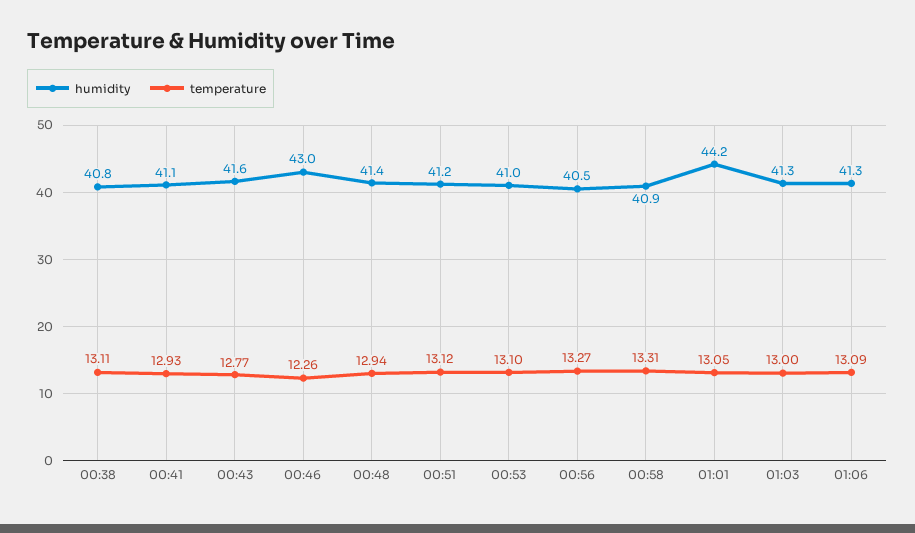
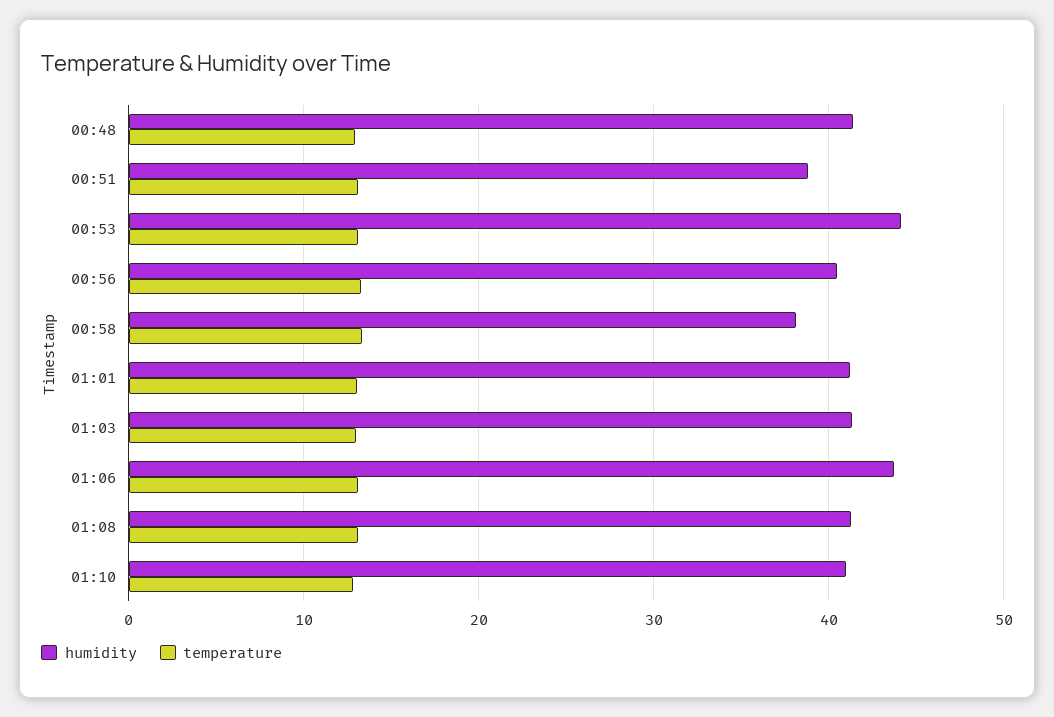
humidity, 00:38: 40.8 -> none
temperature, 00:38: 13.11 -> none
humidity, 00:41: 41.1 -> none
temperature, 00:41: 12.93 -> none
humidity, 00:43: 41.6 -> none
temperature, 00:43: 12.77 -> none
humidity, 00:46: 43 -> none
temperature, 00:46: 12.26 -> none
humidity, 00:51: 41.2 -> 39
humidity, 00:53: 41 -> 44
humidity, 00:58: 40.9 -> 38
humidity, 01:01: 44.2 -> 41
humidity, 01:06: 41.3 -> 44
humidity, 01:08: none -> 41
temperature, 01:08: none -> 13
humidity, 01:10: none -> 41
temperature, 01:10: none -> 13

